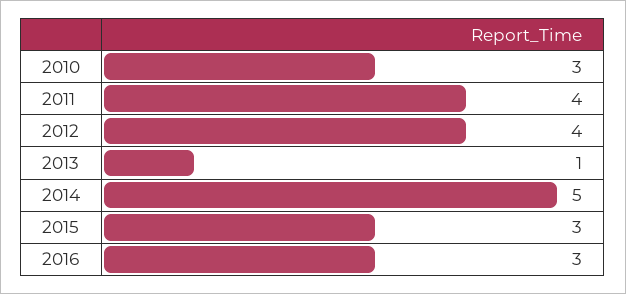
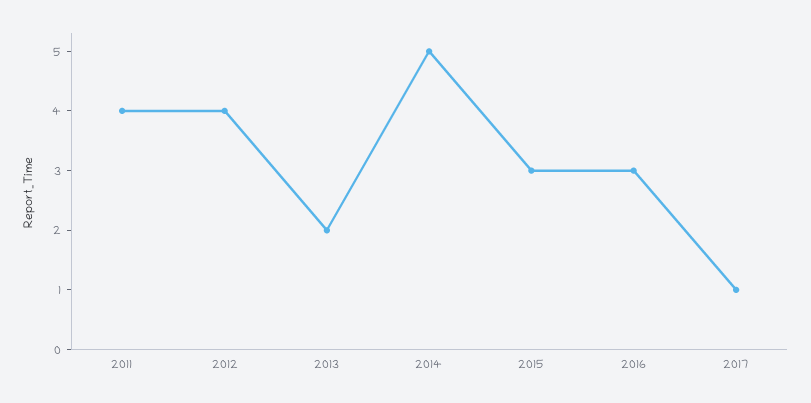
2010: 3 -> none
2013: 1 -> 2
2017: none -> 1

